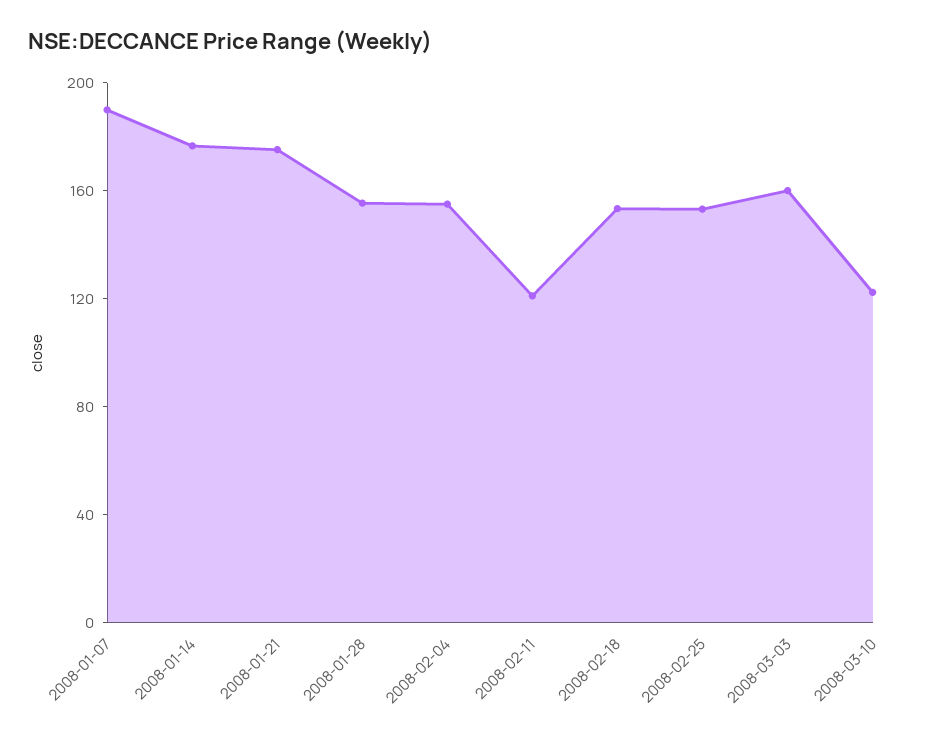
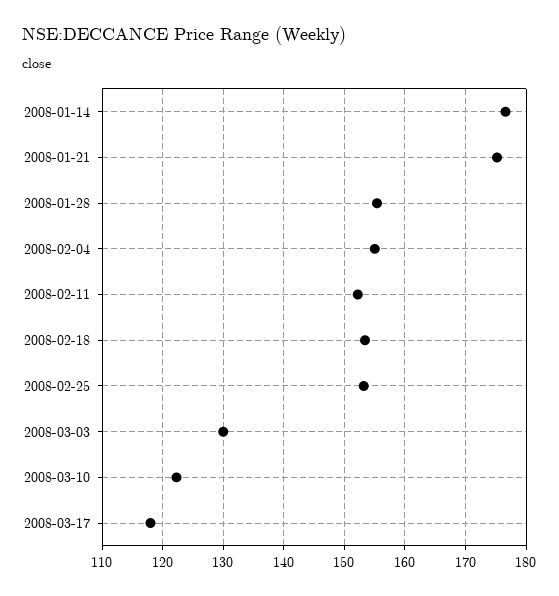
2008-01-07: 190 -> none
2008-02-11: 120 -> 152
2008-03-03: 160 -> 130
2008-03-17: none -> 118

